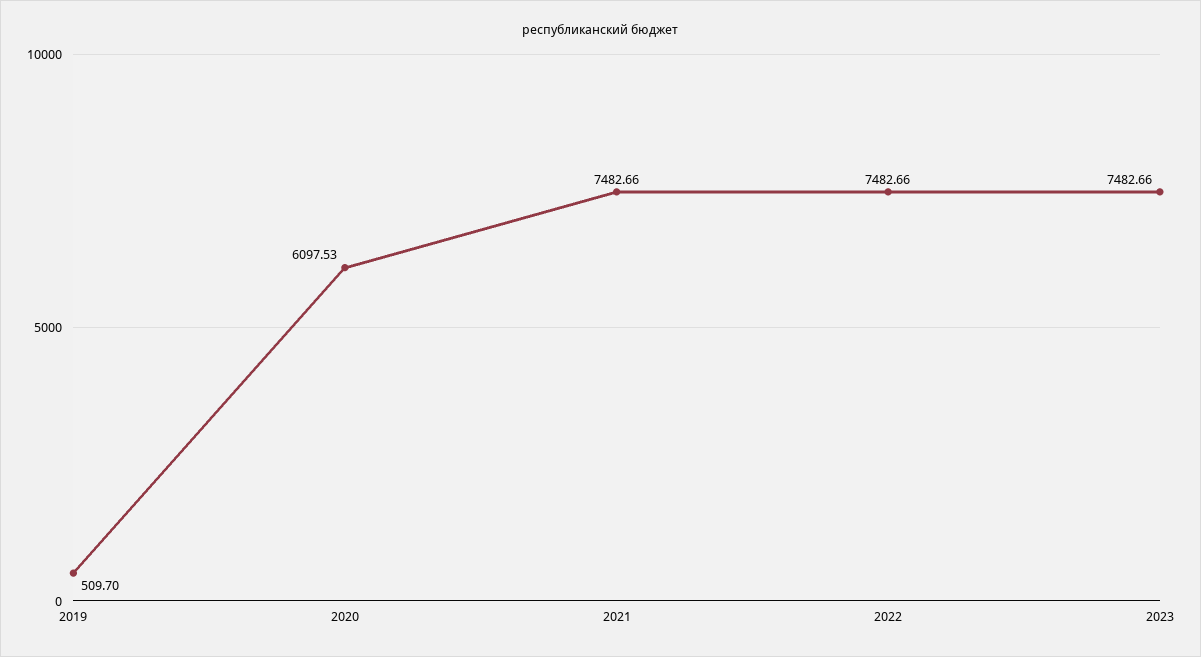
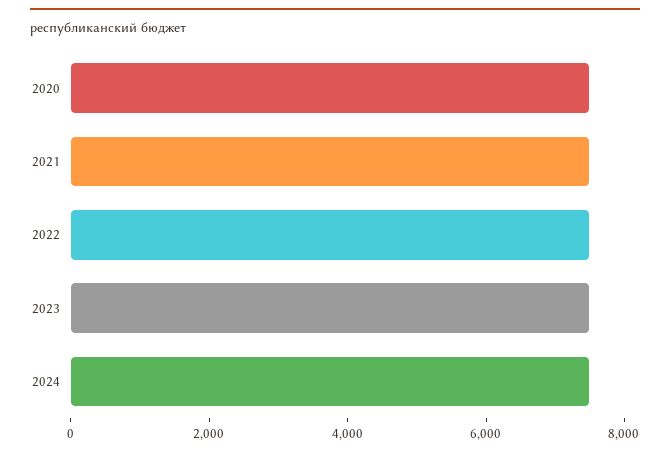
2019: 509.7 -> none
2020: 6097.53 -> 7500
2024: none -> 7500

